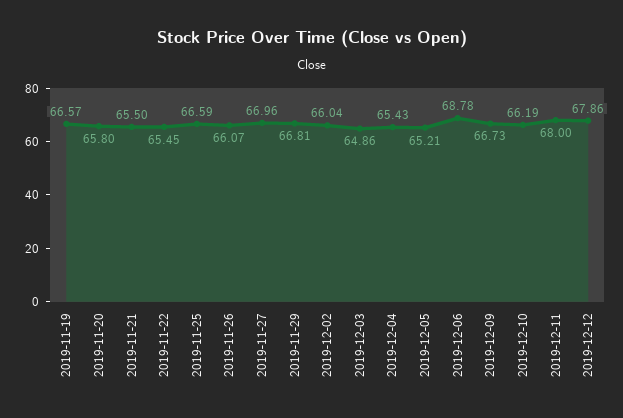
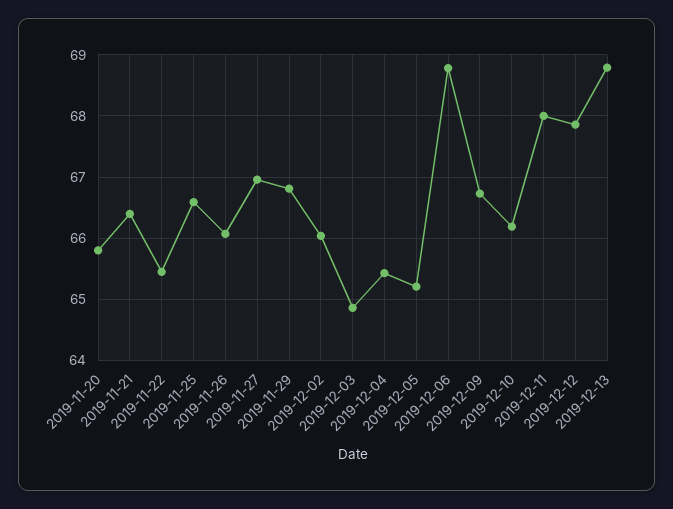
2019-11-19: 66.57 -> none
2019-11-21: 65.5 -> 66.4
2019-12-13: none -> 68.8

